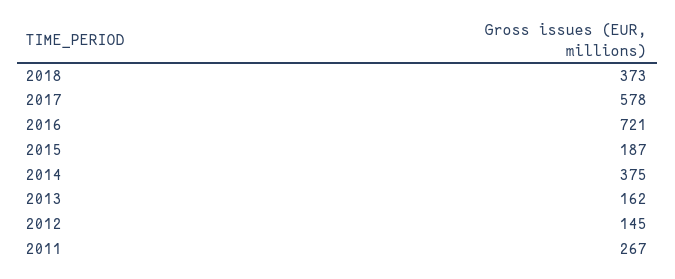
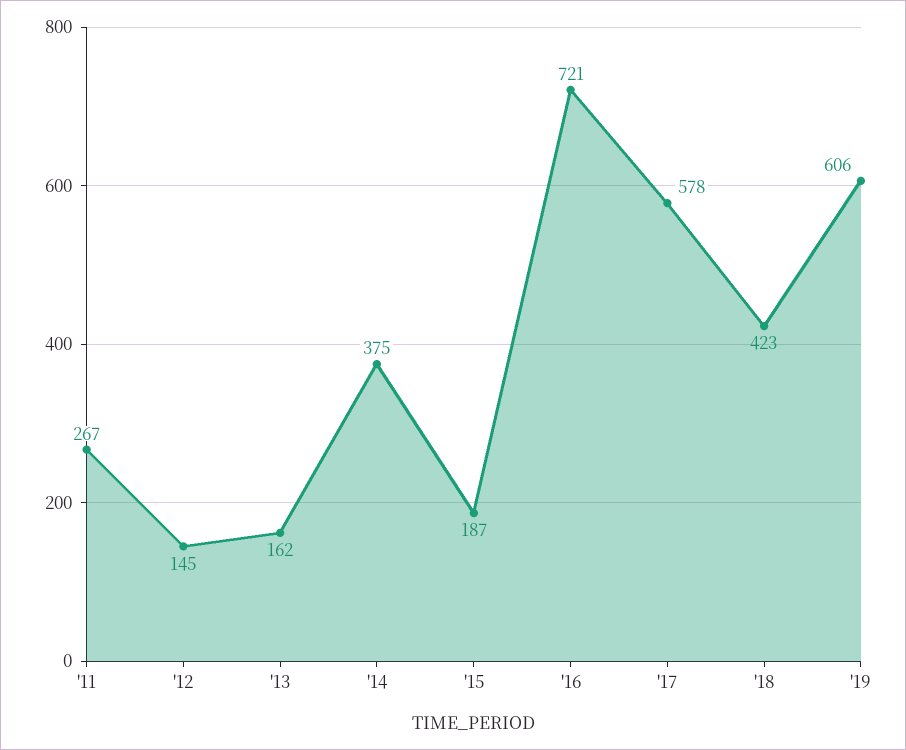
2018: 373 -> 423
'19: none -> 606

